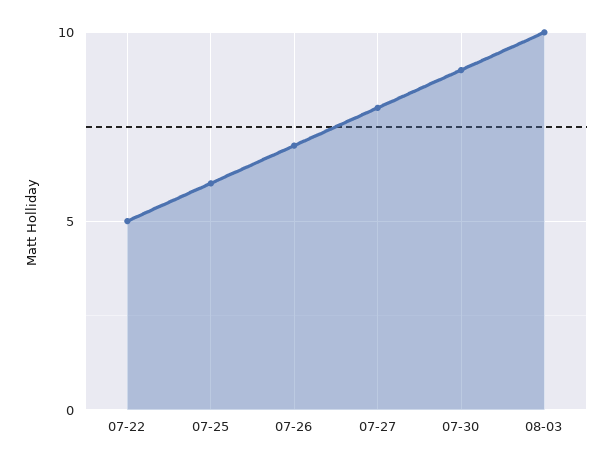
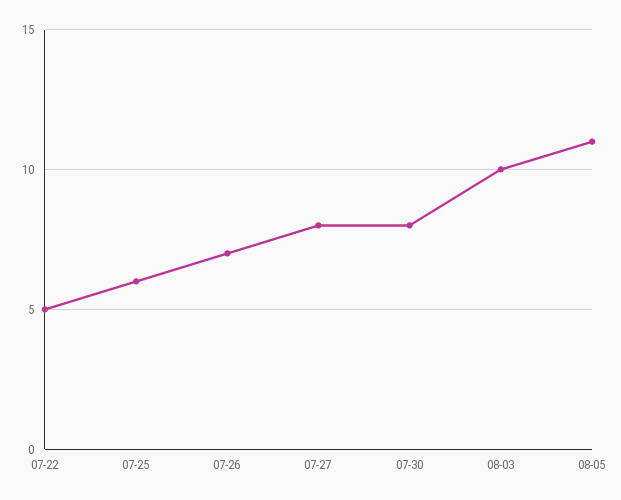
07-30: 9 -> 8
08-05: none -> 11

